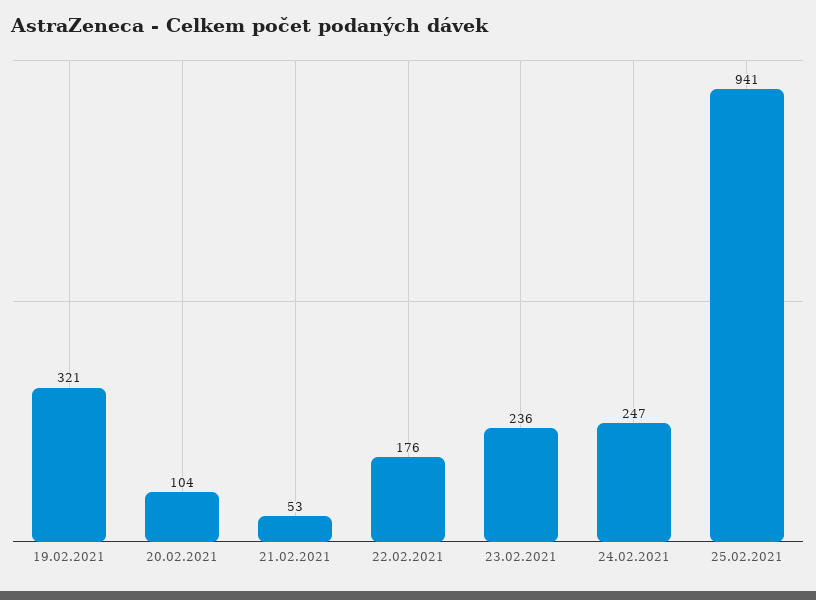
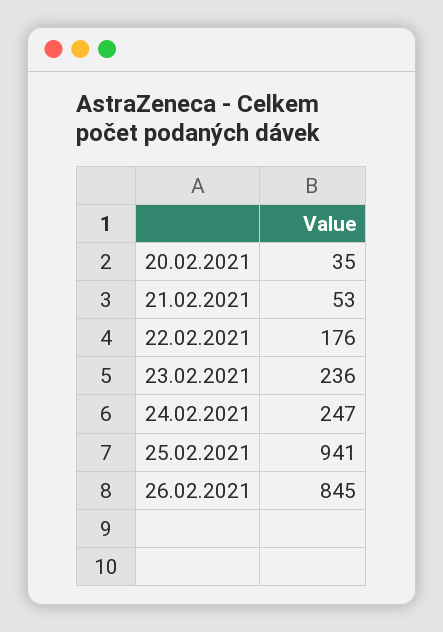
19.02.2021: 321 -> none
20.02.2021: 104 -> 35
26.02.2021: none -> 845

